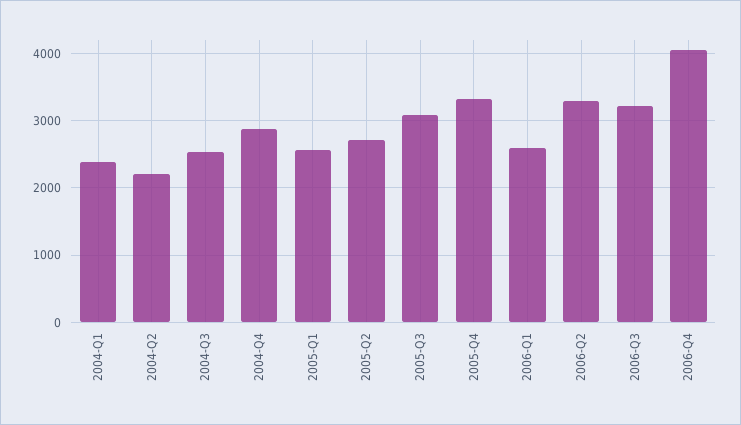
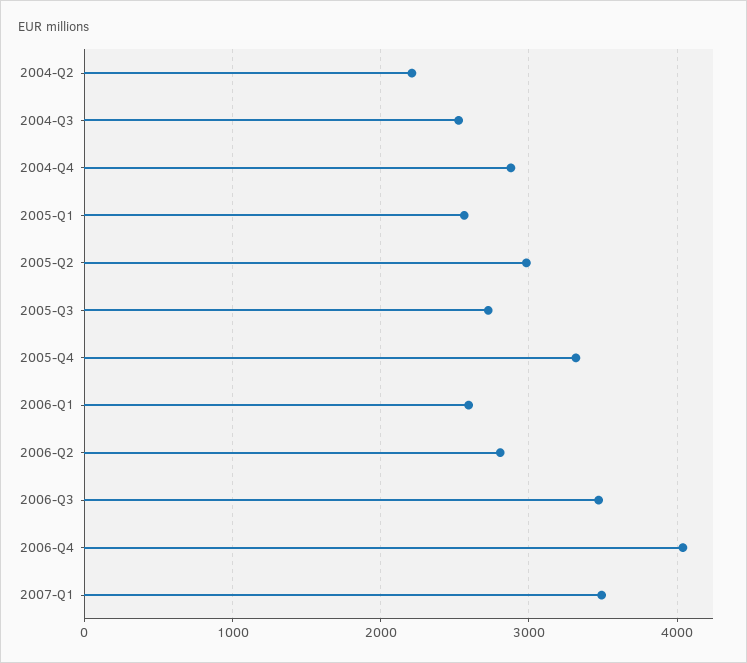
2004-Q1: 2400 -> none
2005-Q2: 2700 -> 3000
2005-Q3: 3100 -> 2700
2006-Q2: 3300 -> 2800
2006-Q3: 3200 -> 3500
2007-Q1: none -> 3500

